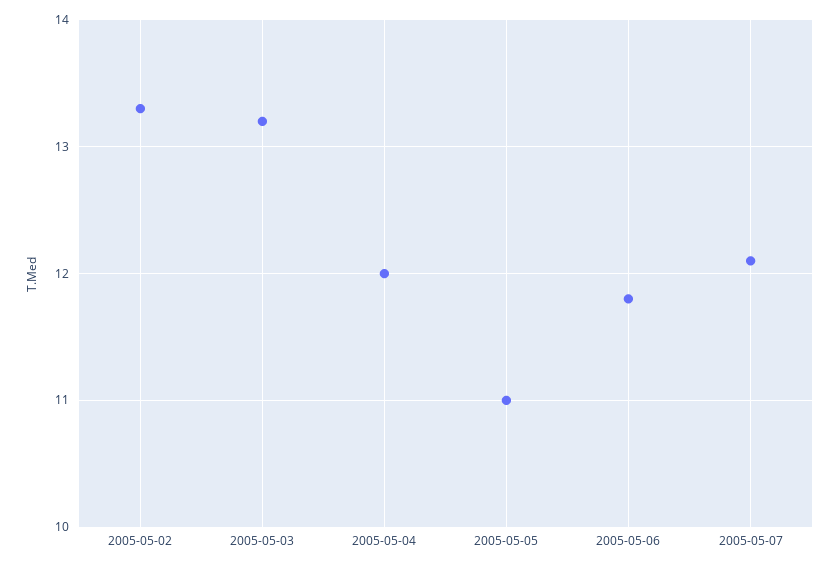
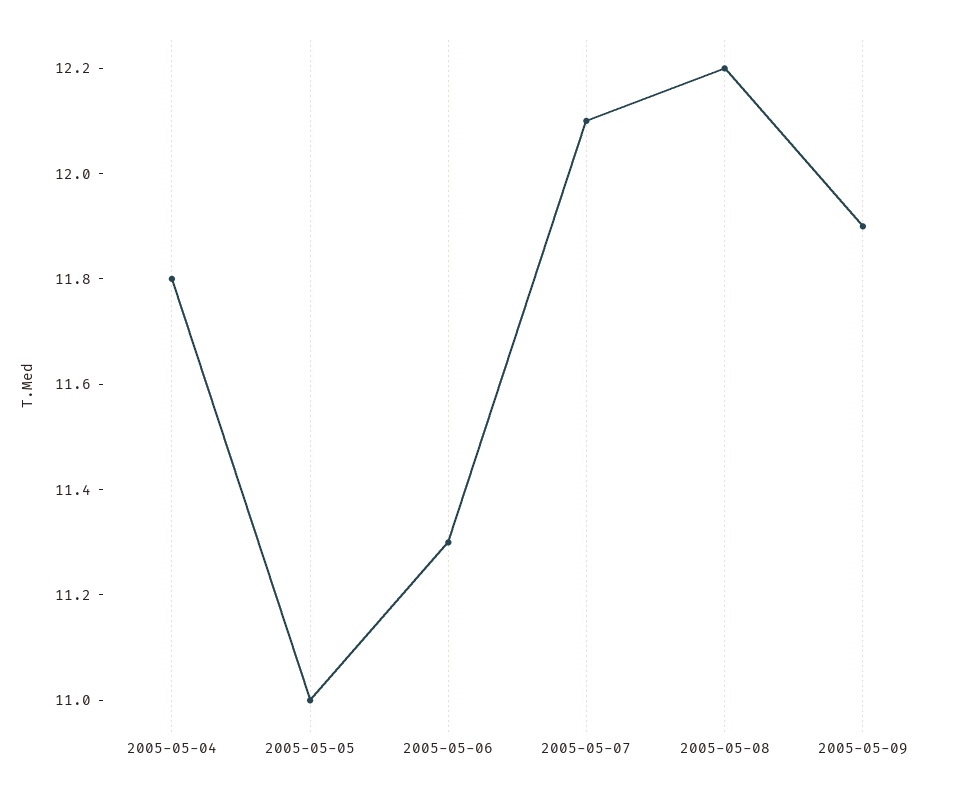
2005-05-02: 13.3 -> none
2005-05-03: 13.2 -> none
2005-05-04: 12 -> 11.8
2005-05-06: 11.8 -> 11.3
2005-05-08: none -> 12.2
2005-05-09: none -> 11.9

